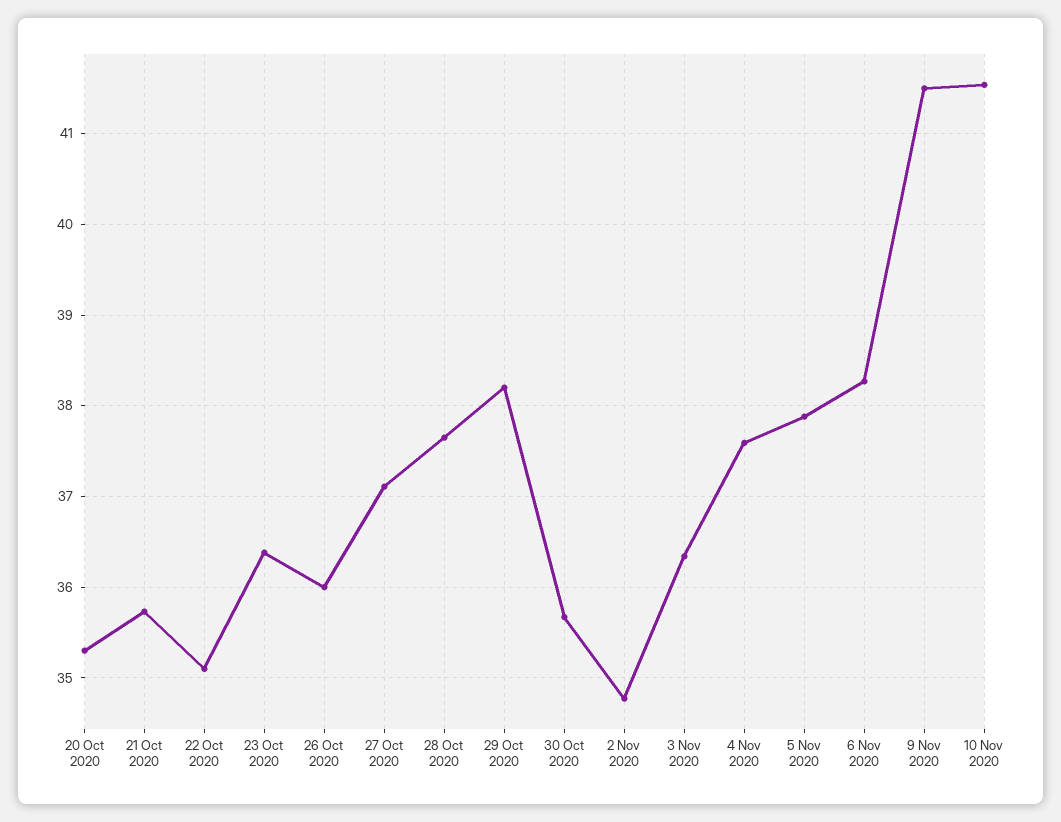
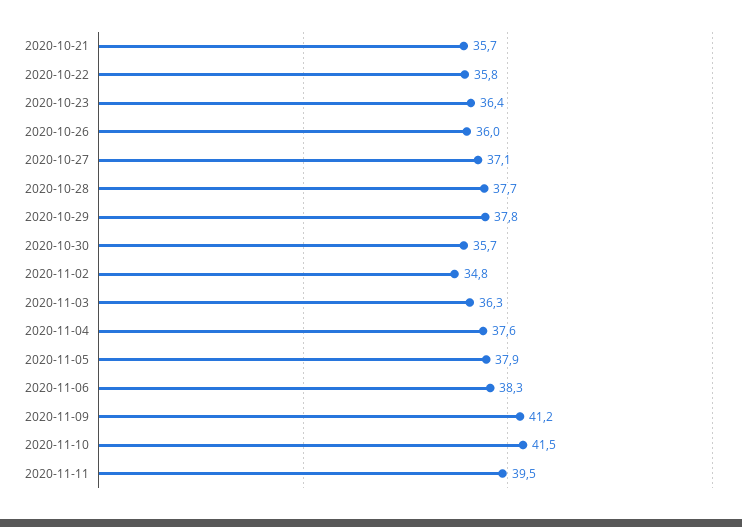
20 Oct 2020: 35.3 -> none
22 Oct 2020: 35.1 -> 35.8
29 Oct 2020: 38.2 -> 37.8
9 Nov 2020: 41.5 -> 41.2
2020-11-11: none -> 39.5

